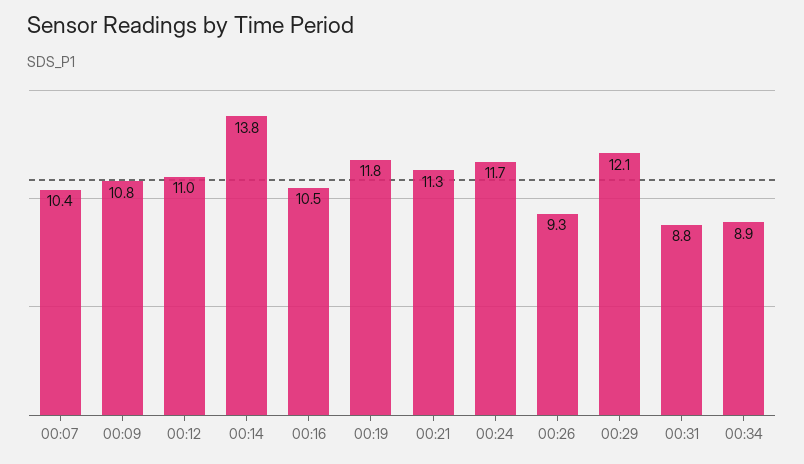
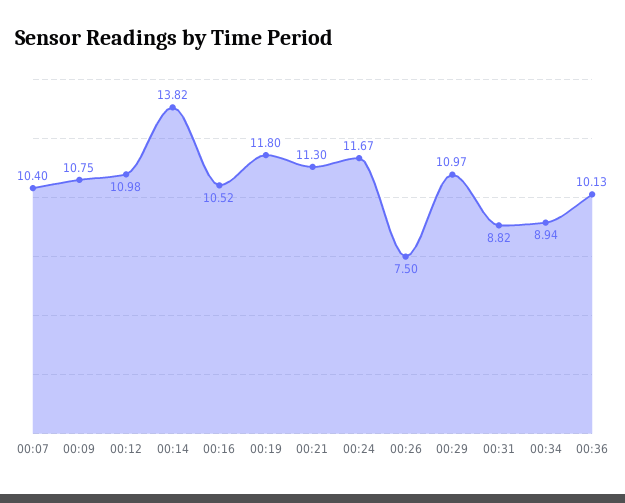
00:26: 9.3 -> 7.5
00:29: 12.1 -> 10.97
00:36: none -> 10.13

